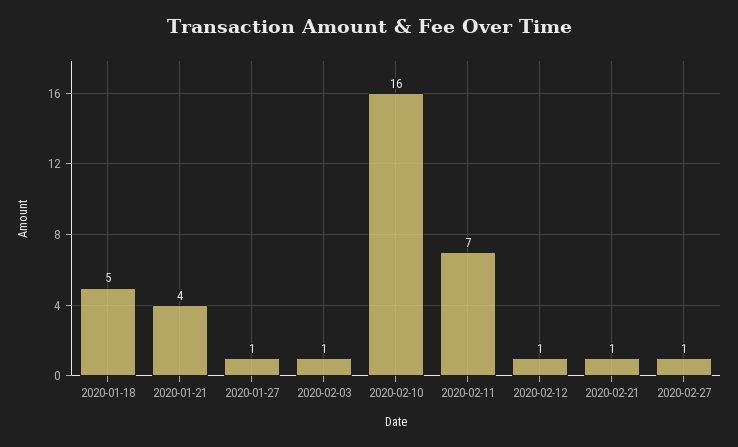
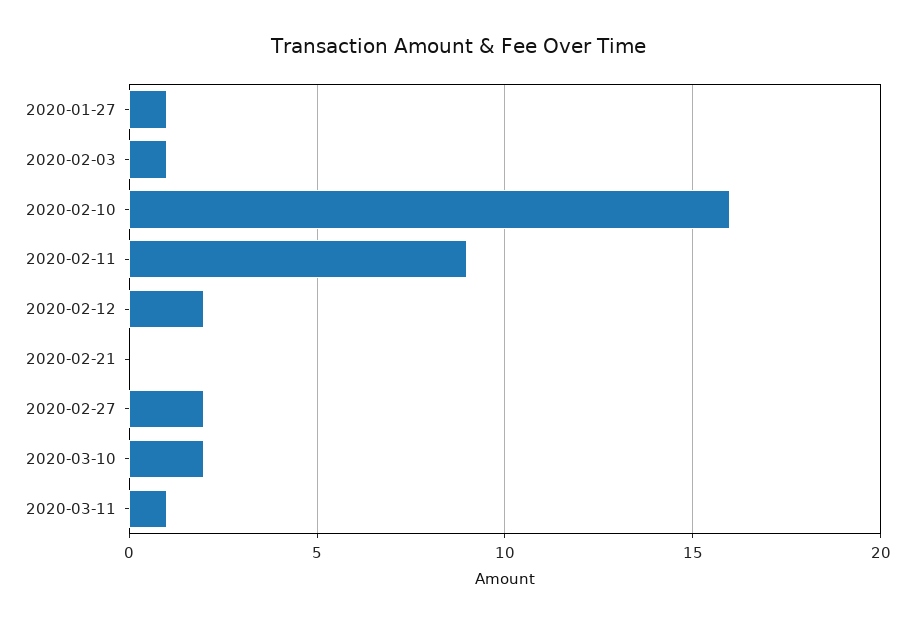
2020-01-18: 5 -> none
2020-01-21: 4 -> none
2020-02-11: 7 -> 9
2020-02-12: 1 -> 2
2020-02-21: 1 -> 0
2020-02-27: 1 -> 2
2020-03-10: none -> 2
2020-03-11: none -> 1

